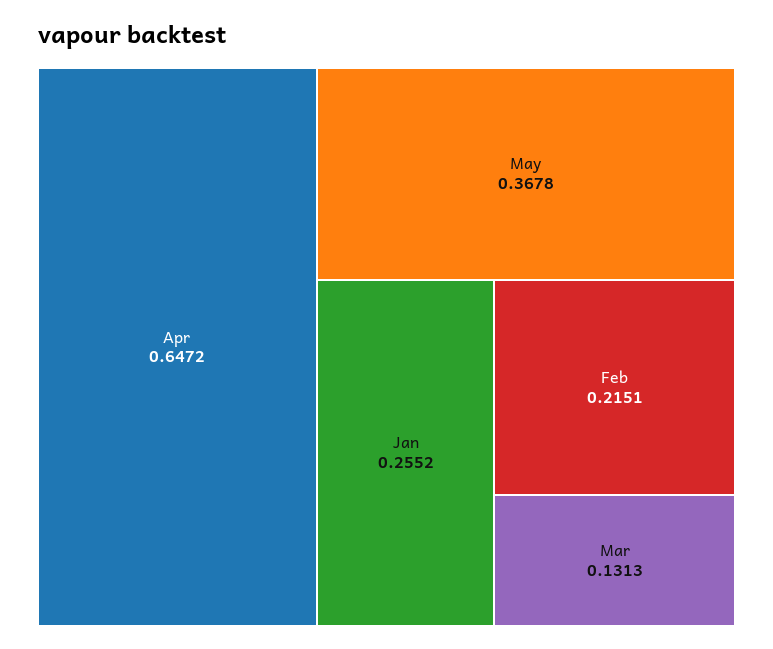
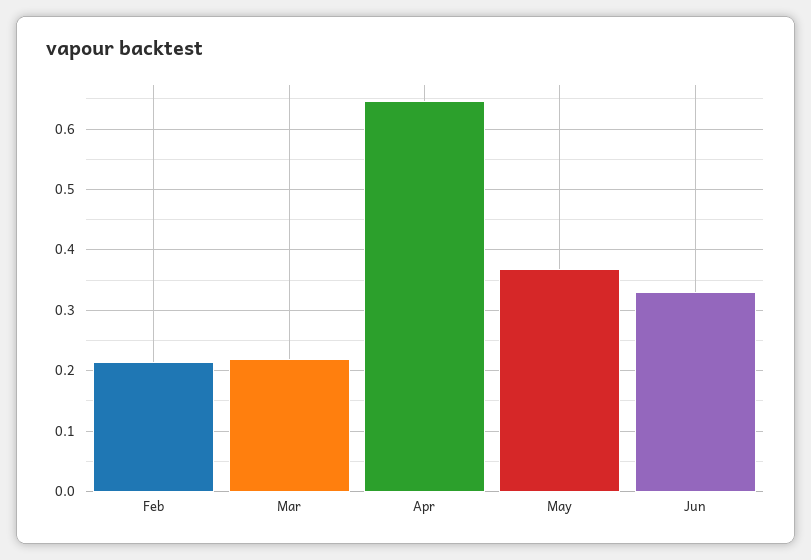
Jan: 0.2552 -> none
Mar: 0.1313 -> 0.22
Jun: none -> 0.33

